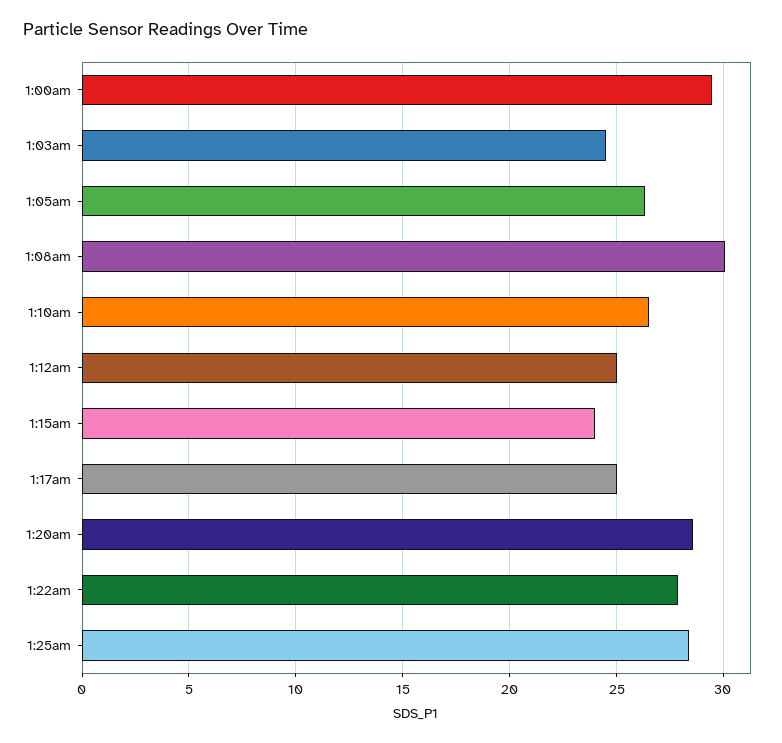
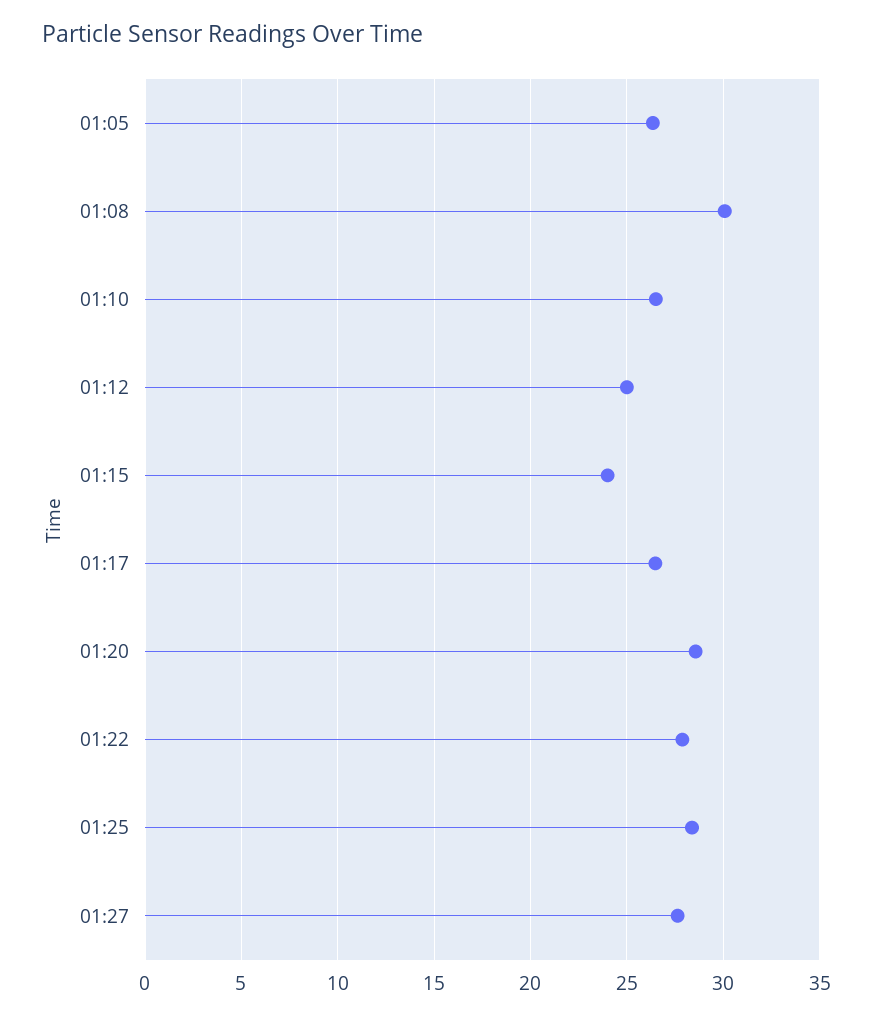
1:00am: 29.5 -> none
1:03am: 24.5 -> none
1:17am: 25 -> 26.5
01:27: none -> 27.5

